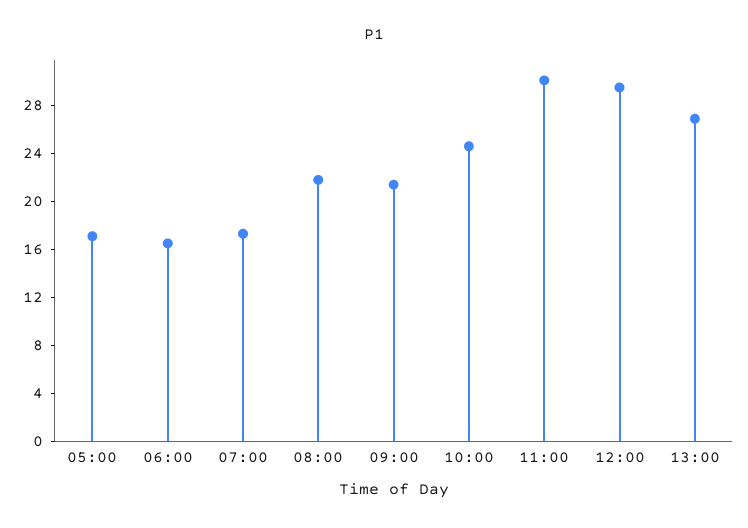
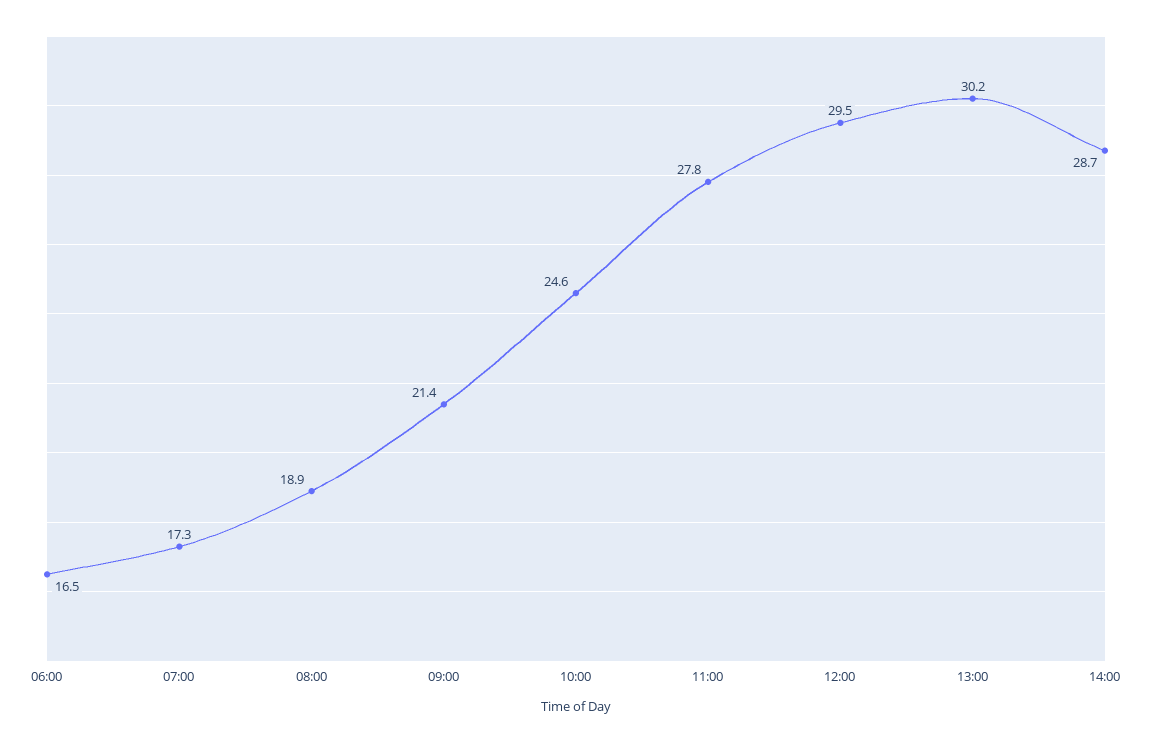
05:00: 17 -> none
08:00: 22 -> 18.9
11:00: 30 -> 27.8
13:00: 27 -> 30.2
14:00: none -> 28.7

